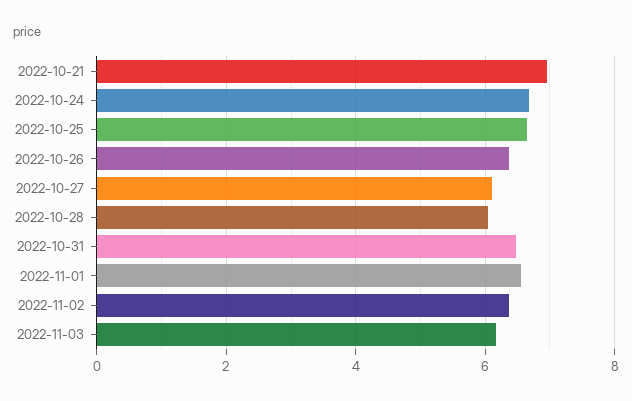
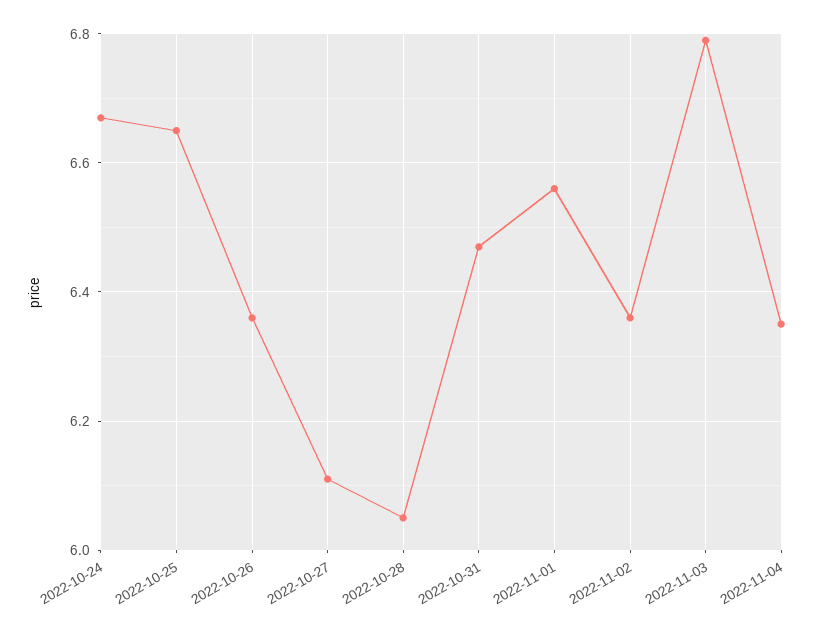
2022-10-21: 7 -> none
2022-11-03: 6.2 -> 6.8
2022-11-04: none -> 6.35

